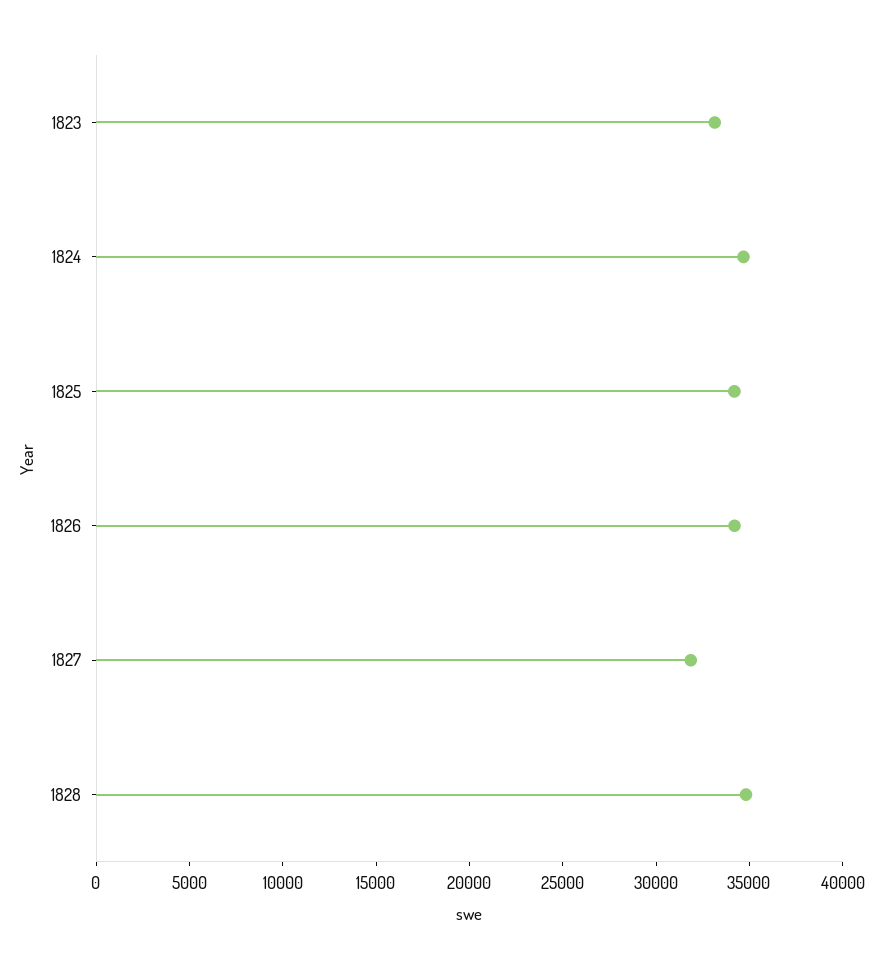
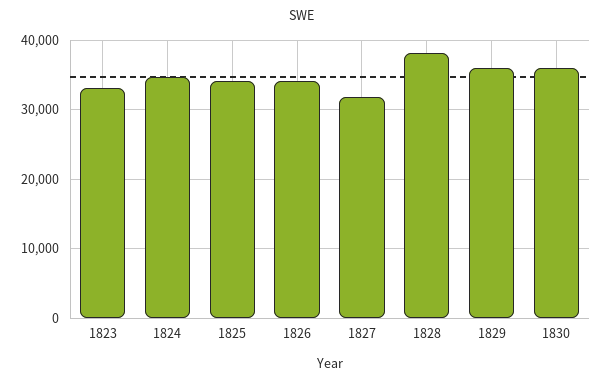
1828: 35000 -> 38000
1829: none -> 36000
1830: none -> 36000

